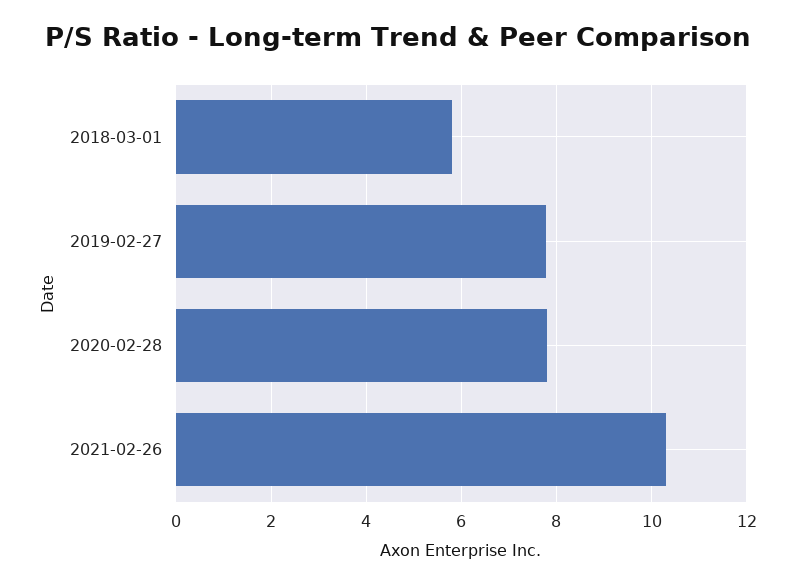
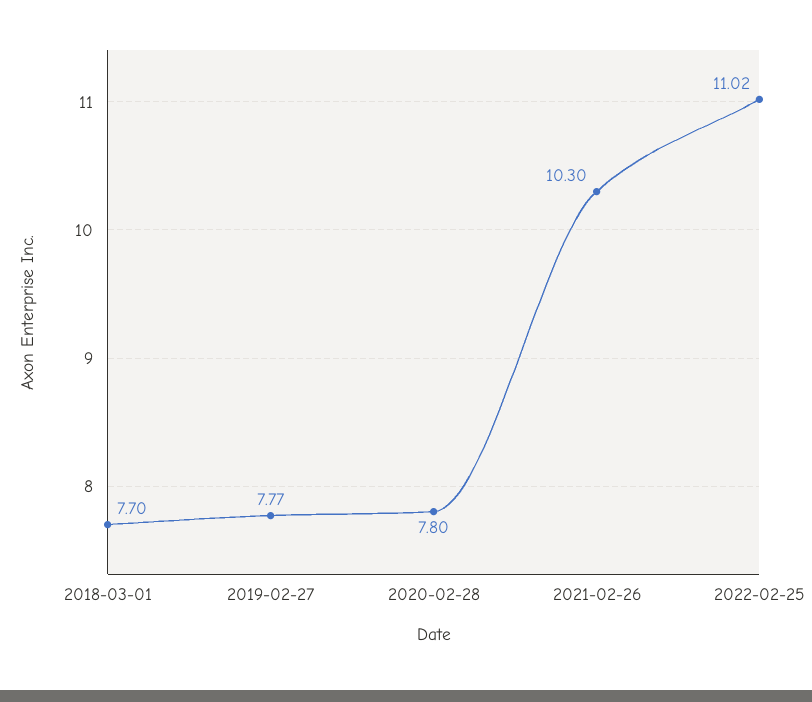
2018-03-01: 5.8 -> 7.7
2022-02-25: none -> 11.02

